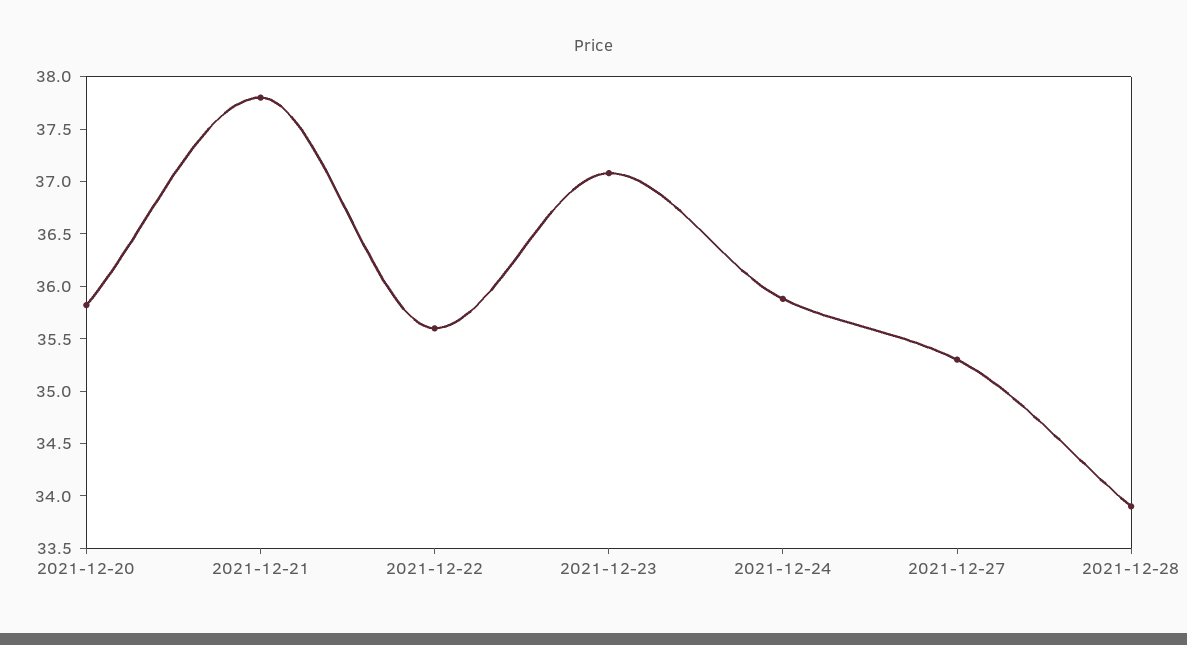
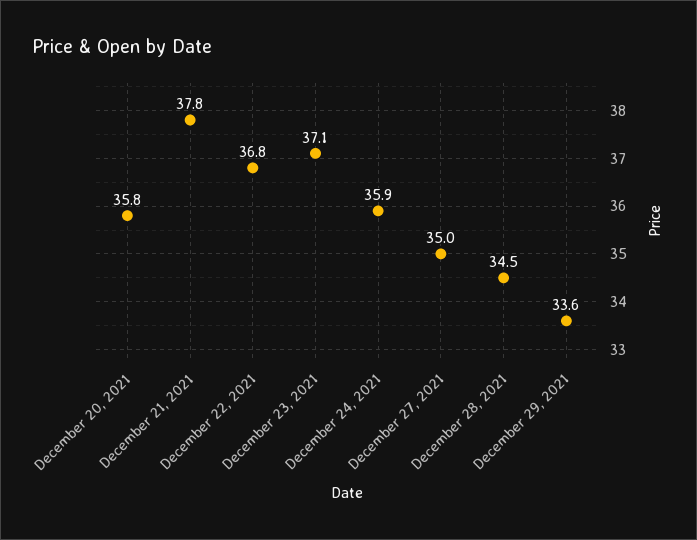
2021-12-22: 35.6 -> 36.8
2021-12-27: 35.3 -> 35
2021-12-28: 33.9 -> 34.5
December 29, 2021: none -> 33.6

